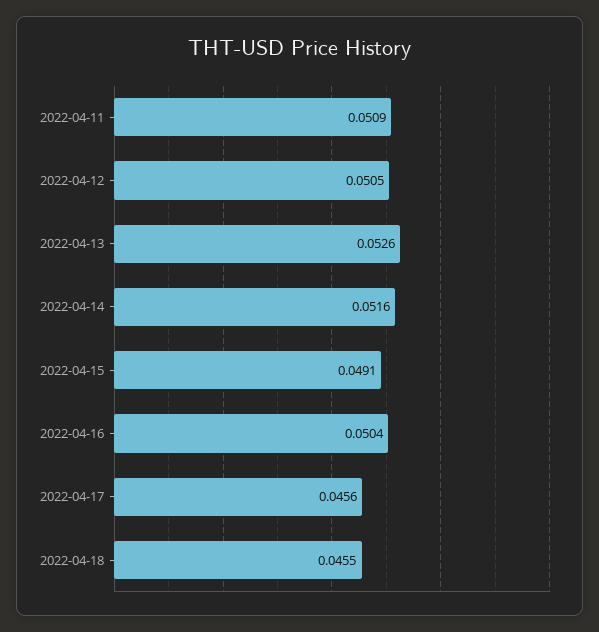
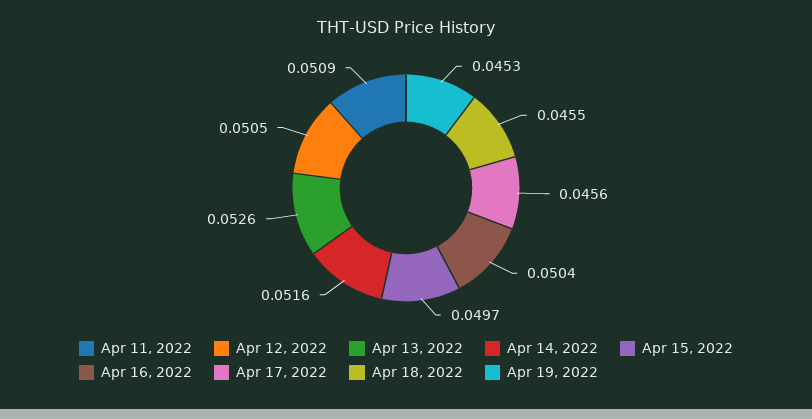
2022-04-15: 0.0491 -> 0.0497
Apr 19, 2022: none -> 0.0453

